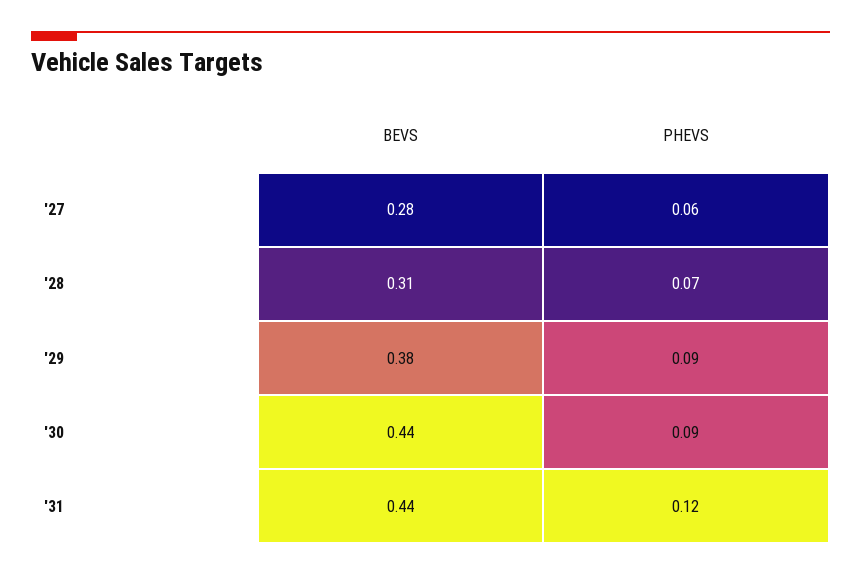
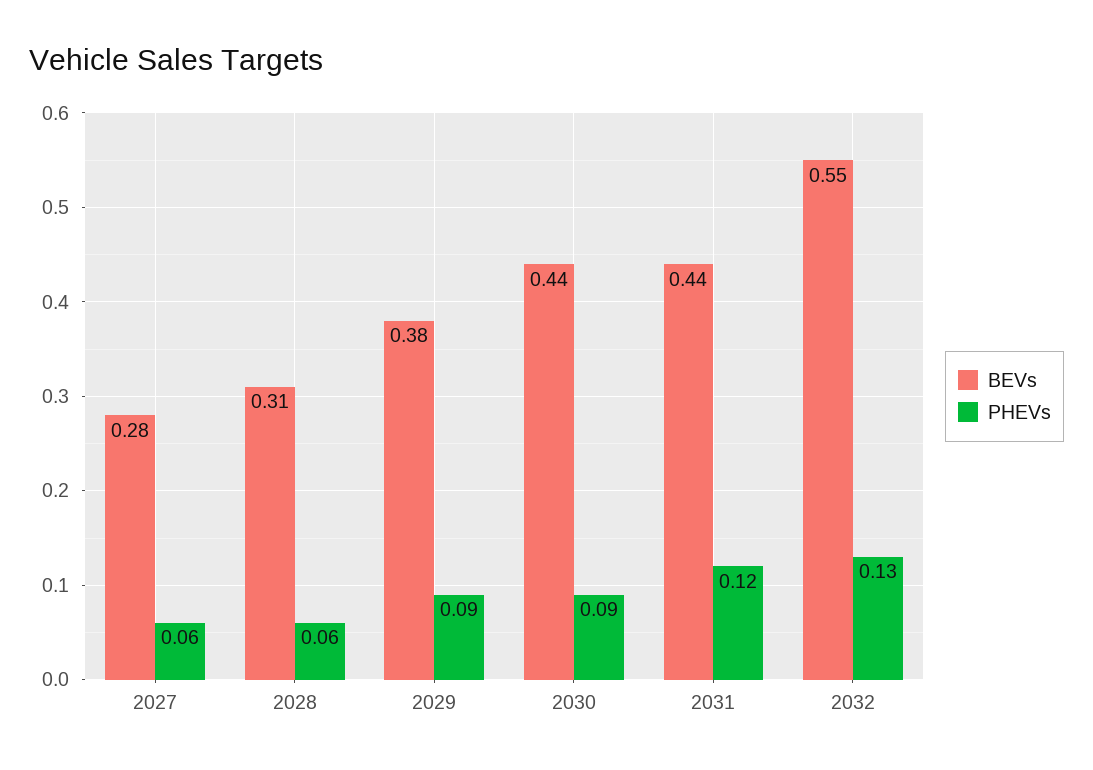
PHEVS, '28: 0.07 -> 0.06
BEVS, 2032: none -> 0.55
PHEVS, 2032: none -> 0.13

